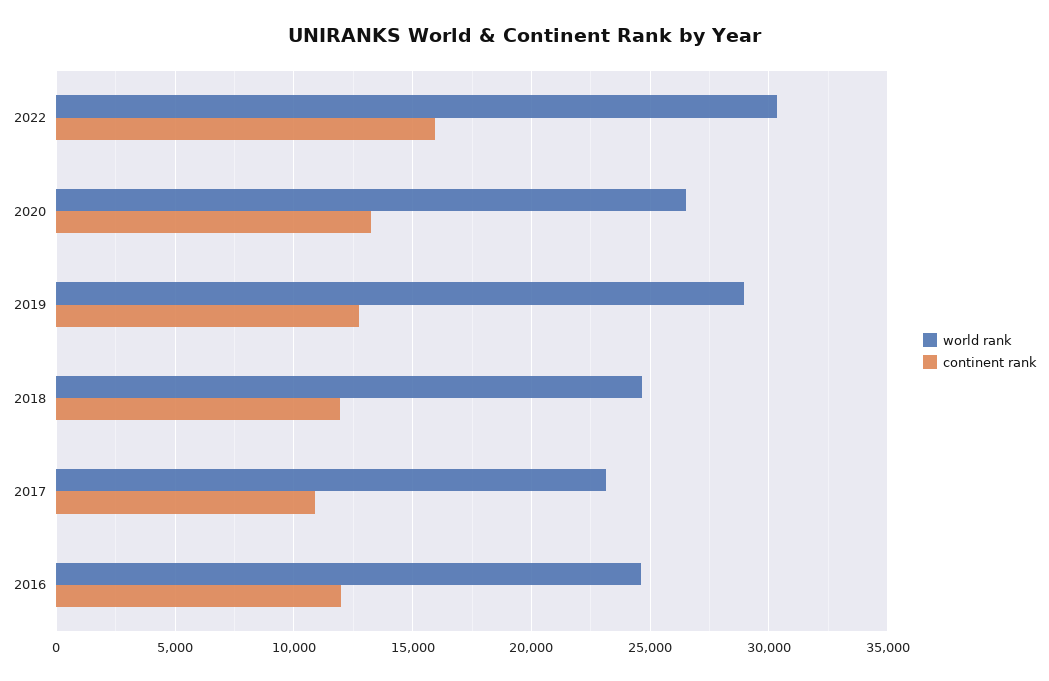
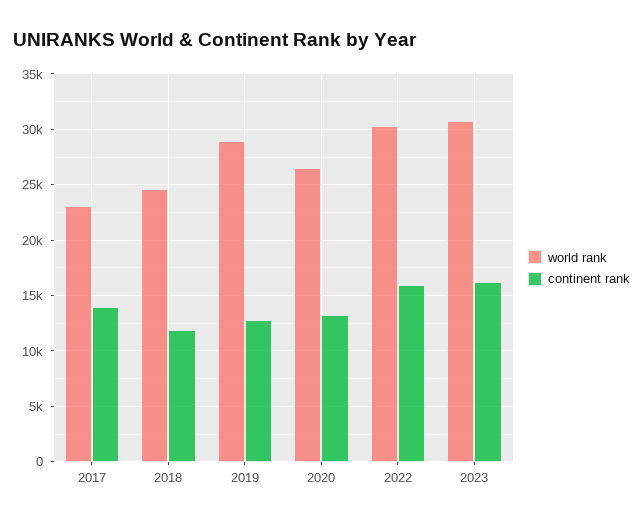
continent rank, 2017: 11000 -> 14000
world rank, 2016: 24500 -> none
continent rank, 2016: 12000 -> none
world rank, 2023: none -> 31000
continent rank, 2023: none -> 16000

